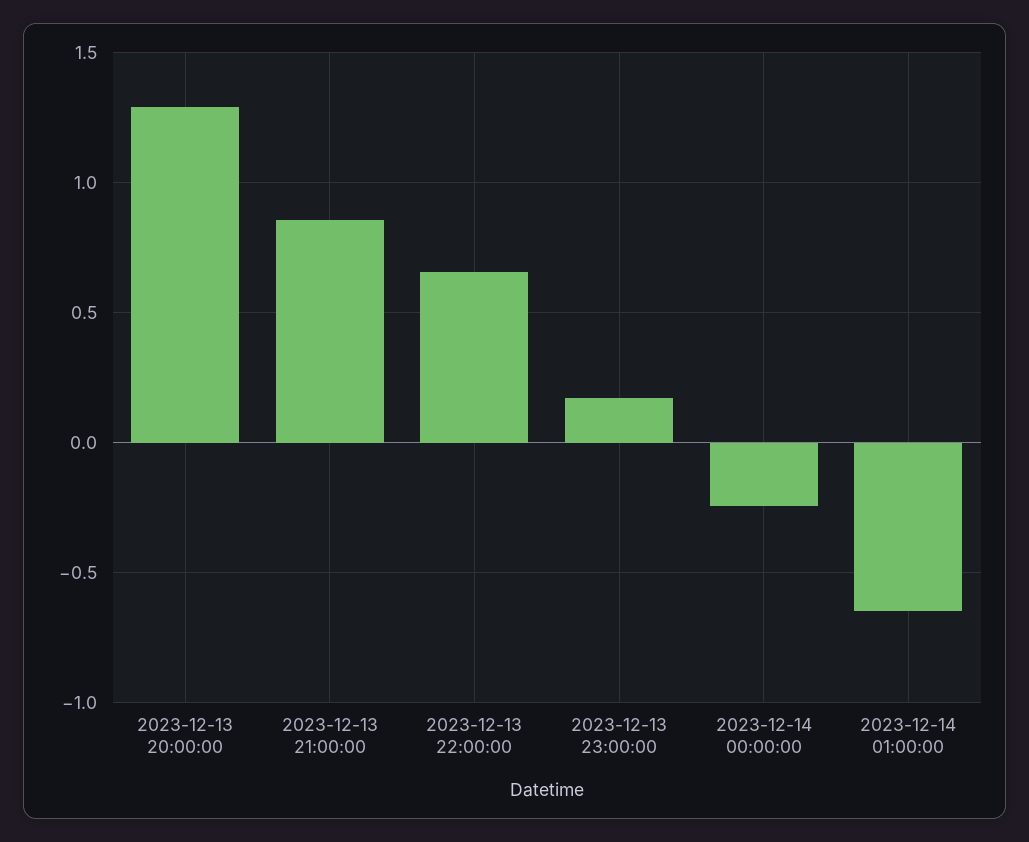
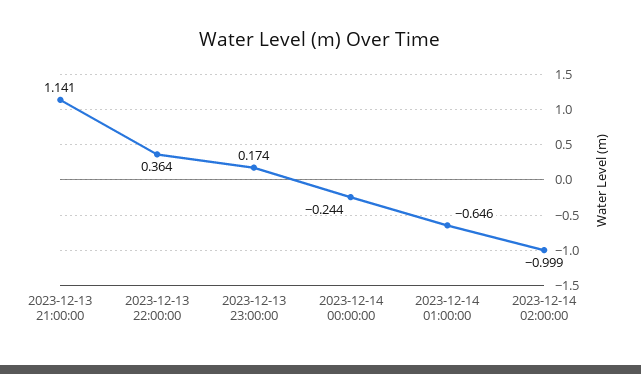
2023-12-13 20:00:00: 1.3 -> none
2023-12-13 21:00:00: 0.85 -> 1.141
2023-12-13 22:00:00: 0.65 -> 0.364
2023-12-14 02:00:00: none -> -0.999

